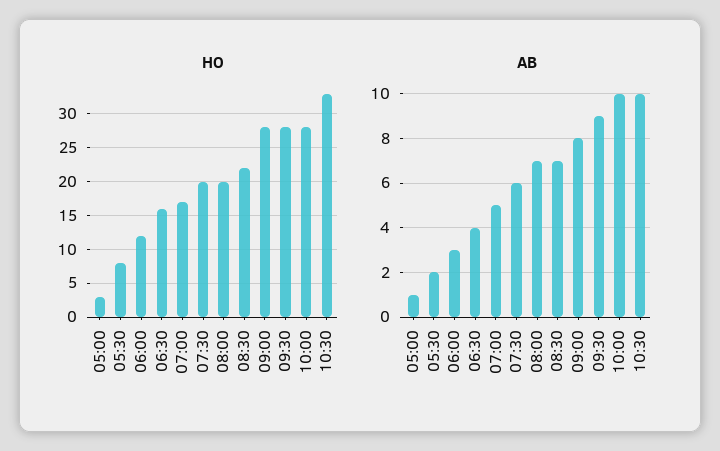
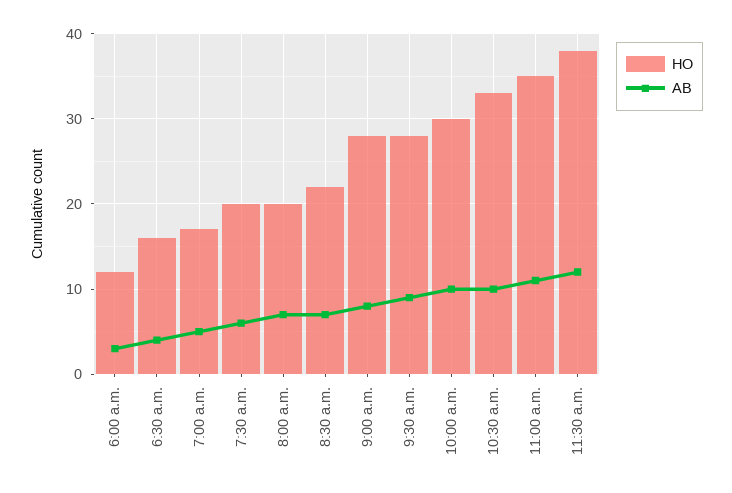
HO, 05:00: 3 -> none
HO, 05:30: 8 -> none
HO, 10:00: 28 -> 30
AB, 05:00: 1 -> none
AB, 05:30: 2 -> none
HO, 11:00 a.m.: none -> 35
AB, 11:00 a.m.: none -> 11
HO, 11:30 a.m.: none -> 38
AB, 11:30 a.m.: none -> 12

